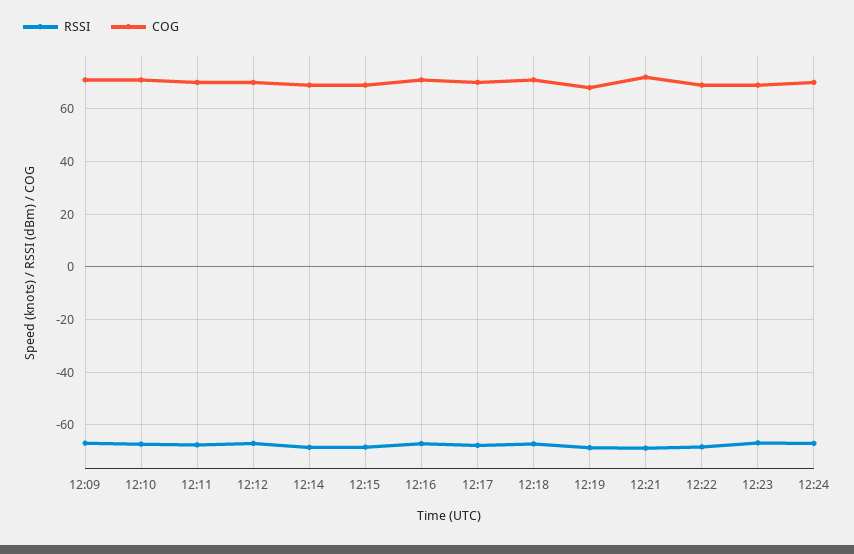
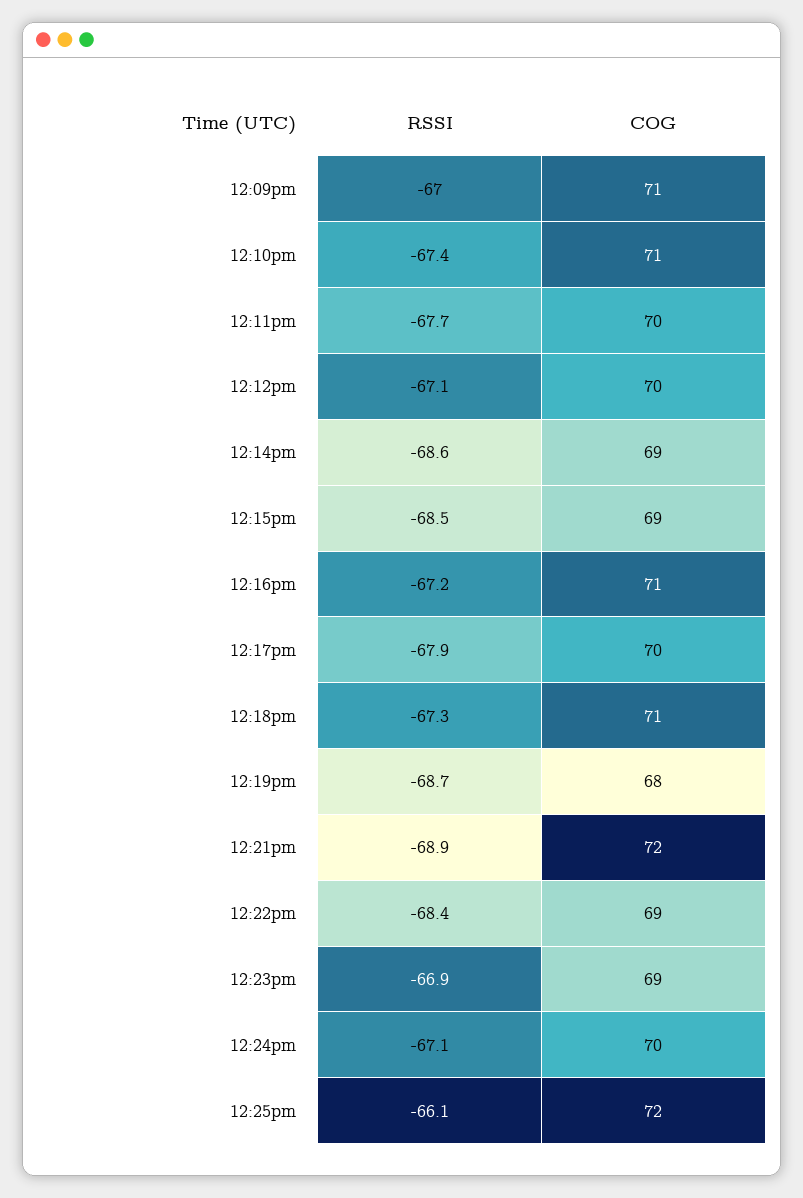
RSSI, 12:25pm: none -> -66.1
COG, 12:25pm: none -> 72

